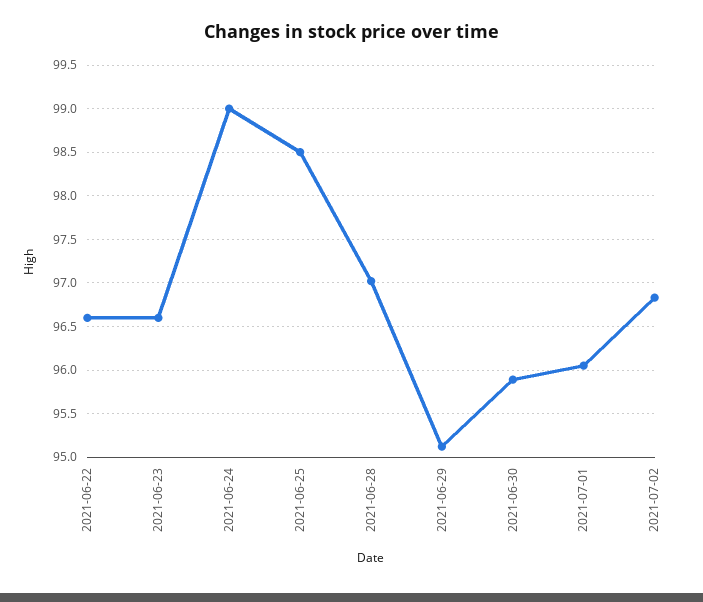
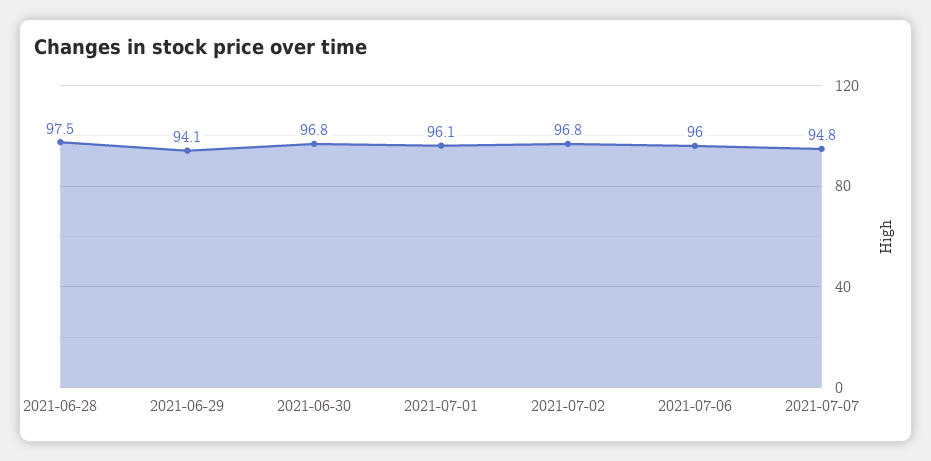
2021-06-22: 96.6 -> none
2021-06-23: 96.6 -> none
2021-06-24: 99 -> none
2021-06-25: 98.5 -> none
2021-06-28: 97 -> 97.5
2021-06-29: 95.1 -> 94.1
2021-06-30: 95.9 -> 96.8
2021-07-06: none -> 96
2021-07-07: none -> 94.8

